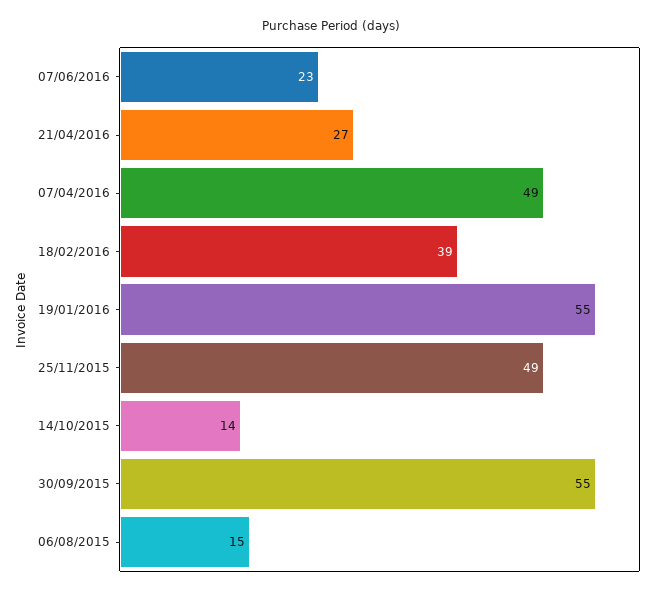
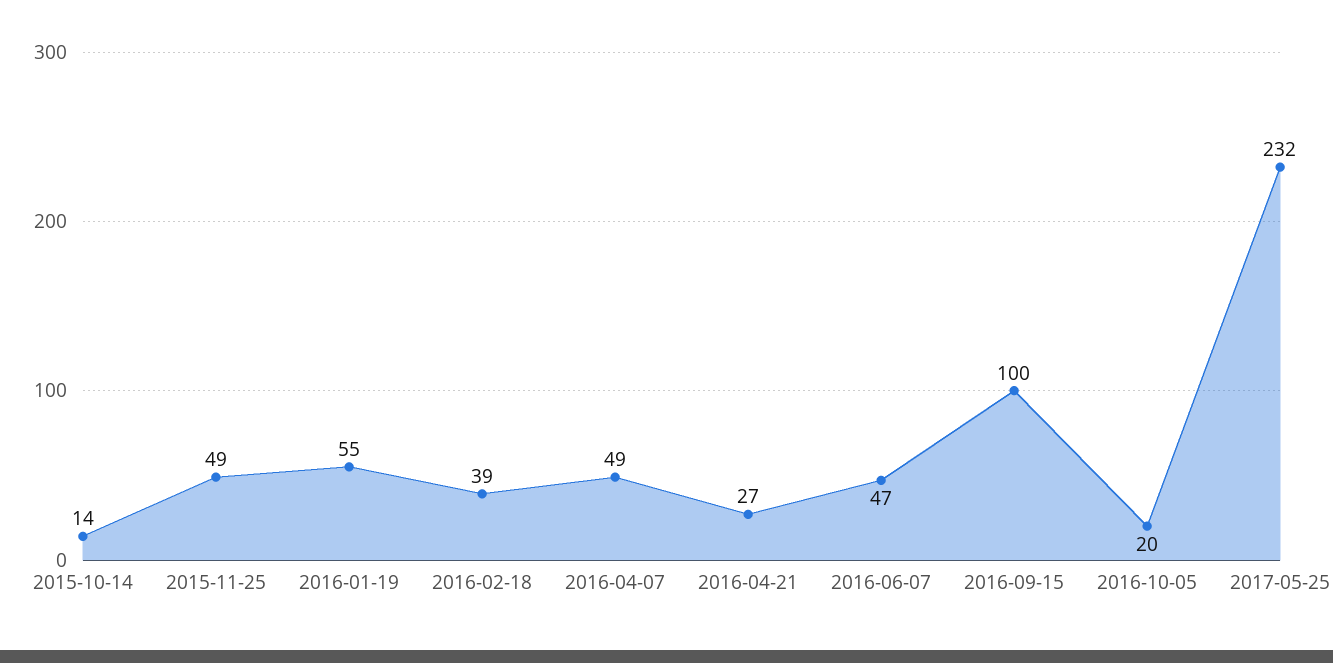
07/06/2016: 23 -> 47
30/09/2015: 55 -> none
06/08/2015: 15 -> none
2016-09-15: none -> 100
2016-10-05: none -> 20
2017-05-25: none -> 232

